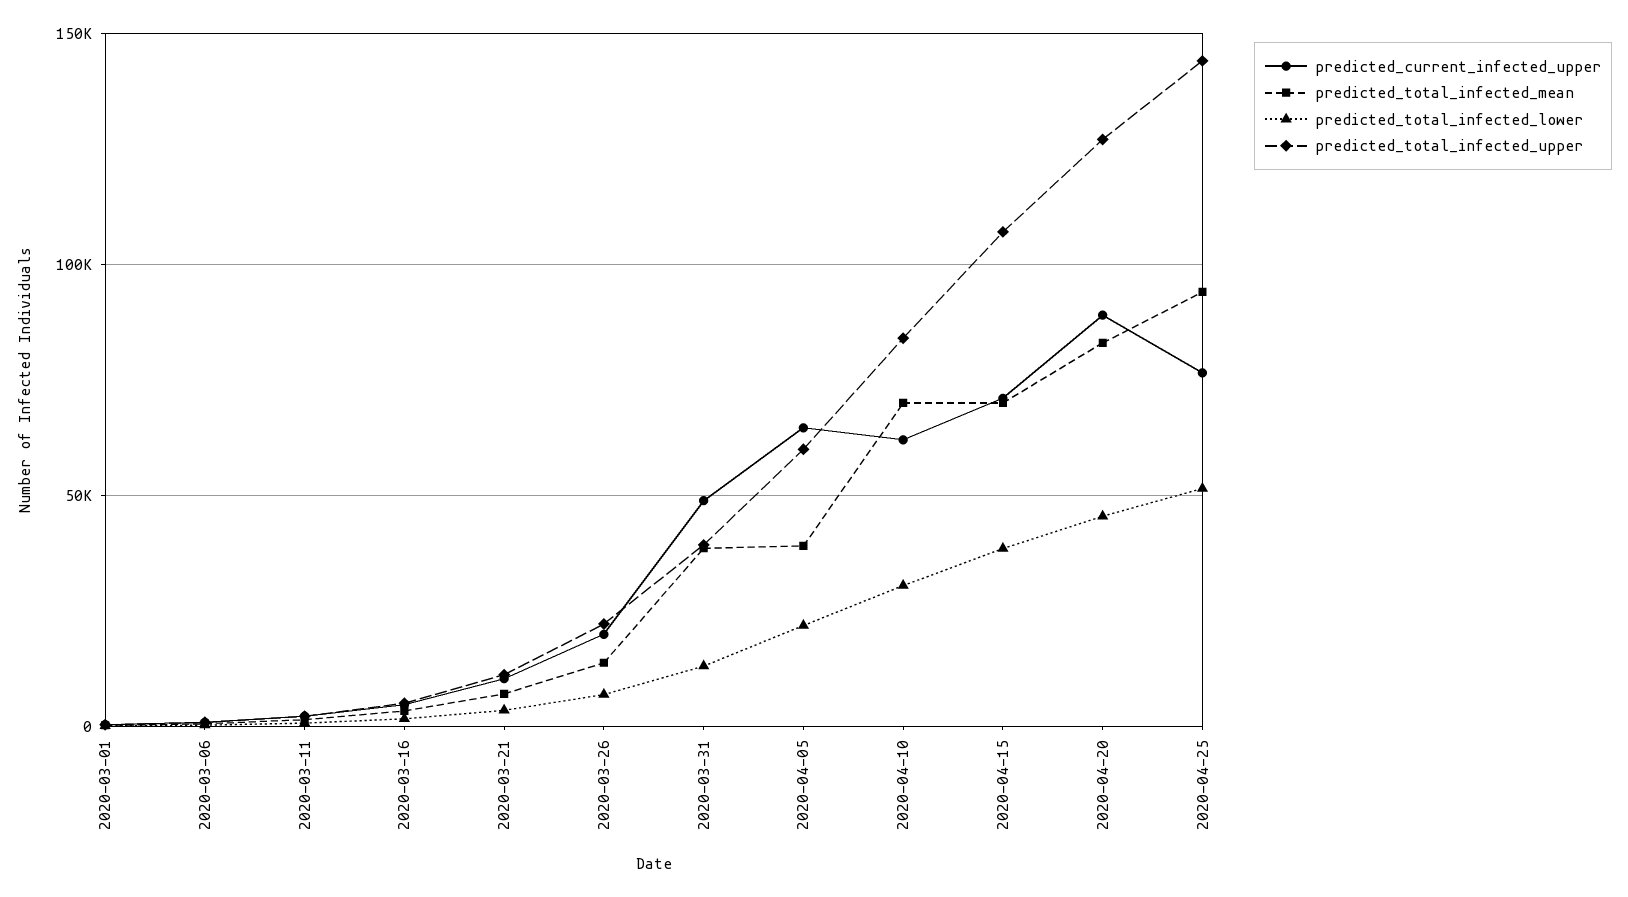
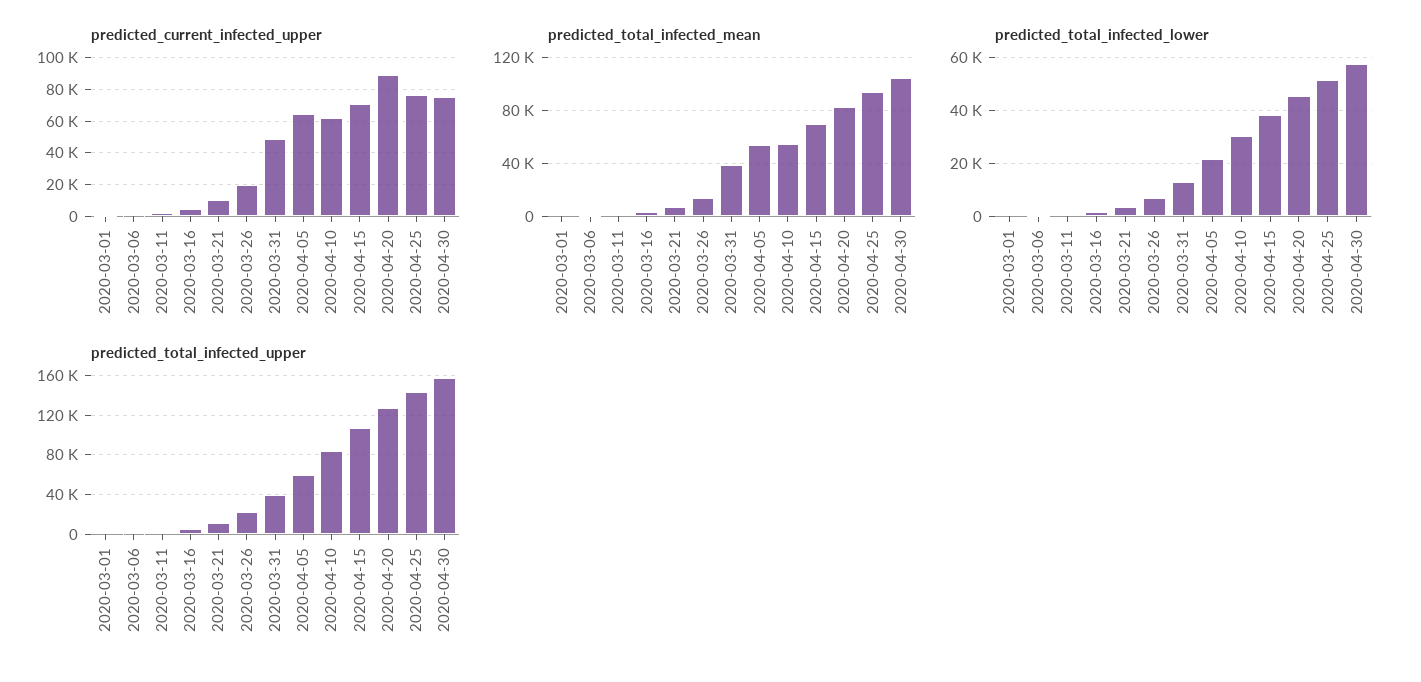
predicted_total_infected_mean, 2020-04-05: 40000 -> 55000
predicted_total_infected_mean, 2020-04-10: 70000 -> 55000
predicted_current_infected_upper, 2020-04-30: none -> 75000
predicted_total_infected_mean, 2020-04-30: none -> 105000
predicted_total_infected_lower, 2020-04-30: none -> 57500
predicted_total_infected_upper, 2020-04-30: none -> 160000

